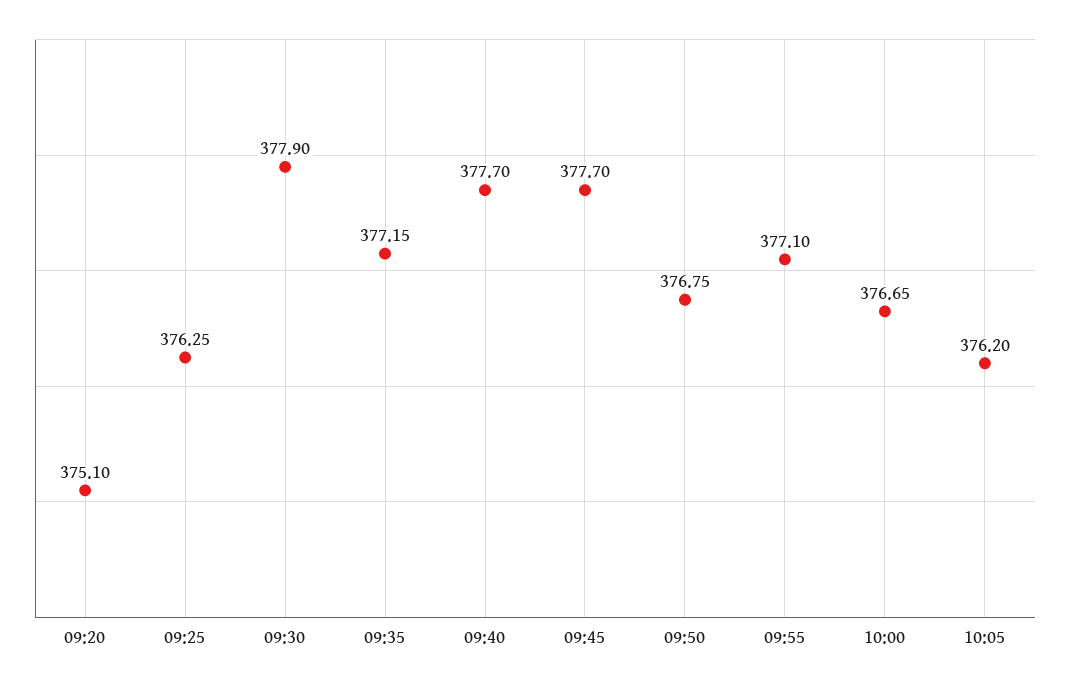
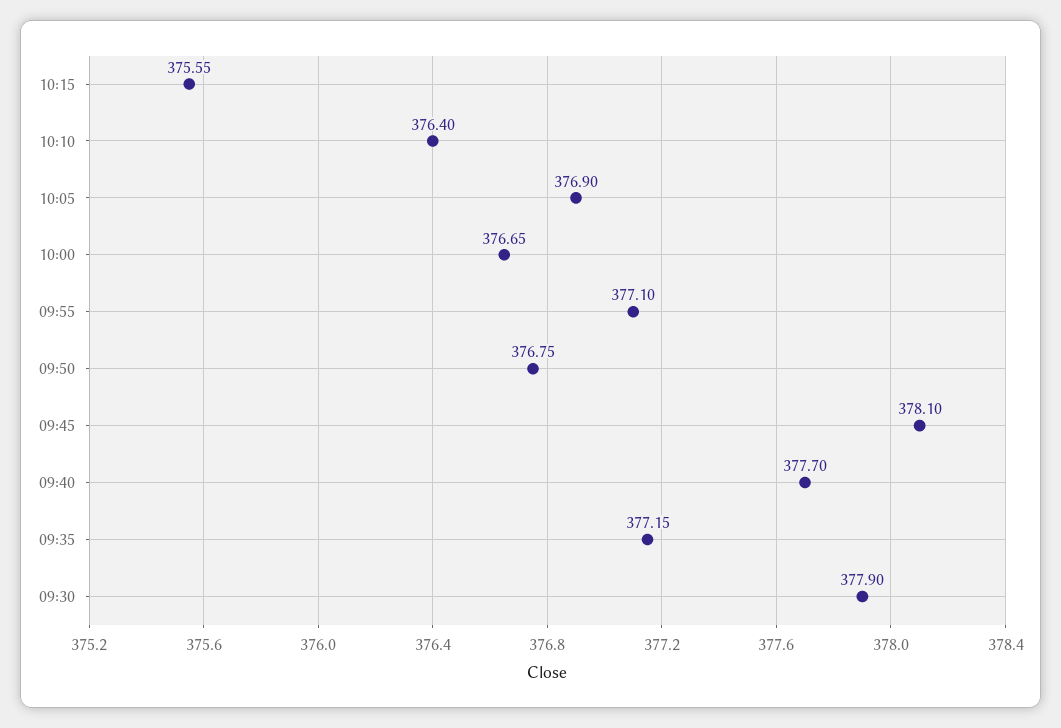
09:20: 375.1 -> none
09:25: 376.25 -> none
09:45: 377.7 -> 378.1
10:05: 376.2 -> 376.9
10:15: none -> 375.55
10:10: none -> 376.4

